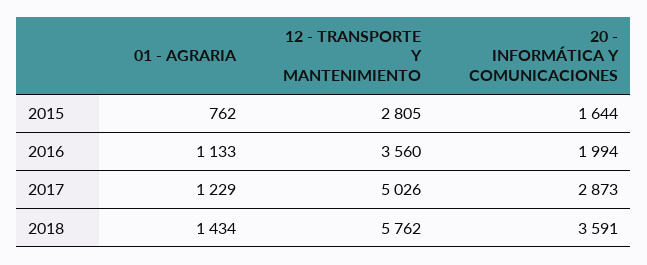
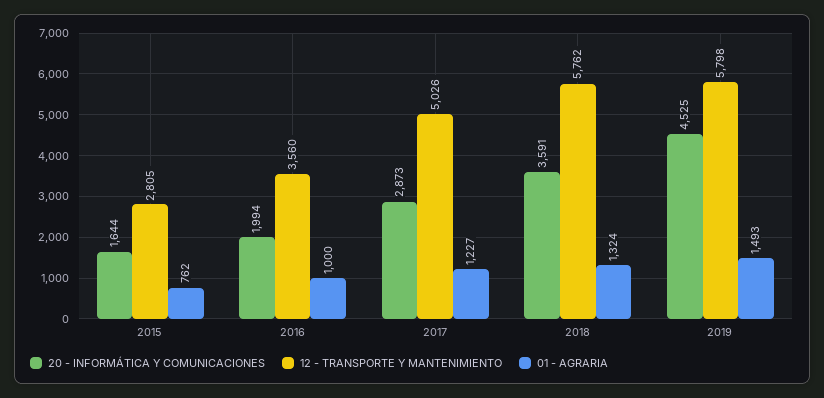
01 - AGRARIA, 2016: 1133 -> 1000
01 - AGRARIA, 2017: 1229 -> 1227
01 - AGRARIA, 2018: 1434 -> 1324
20 - INFORMÁTICA Y COMUNICACIONES, 2019: none -> 4525
12 - TRANSPORTE Y MANTENIMIENTO, 2019: none -> 5798
01 - AGRARIA, 2019: none -> 1493

